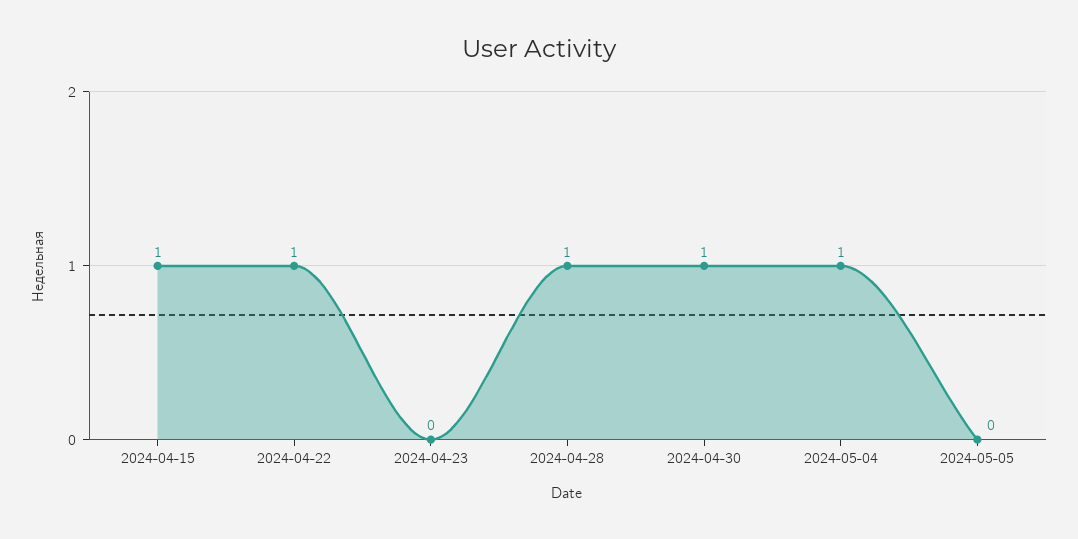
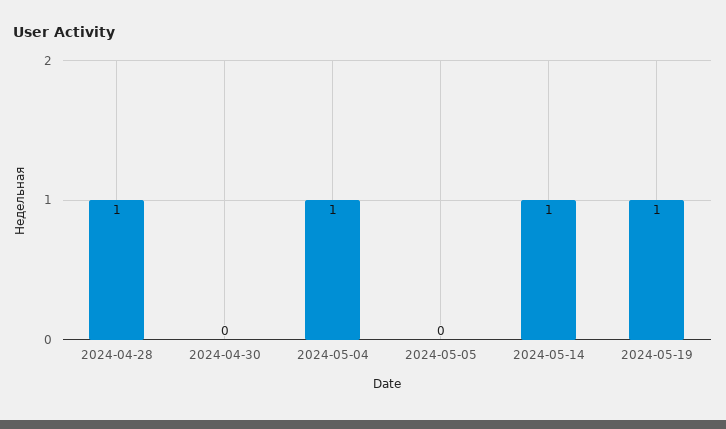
2024-04-15: 1 -> none
2024-04-22: 1 -> none
2024-04-23: 0 -> none
2024-04-30: 1 -> 0
2024-05-14: none -> 1
2024-05-19: none -> 1

